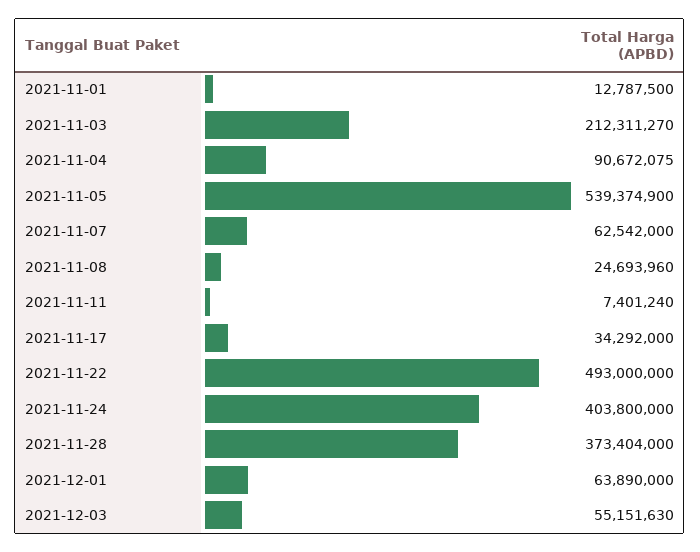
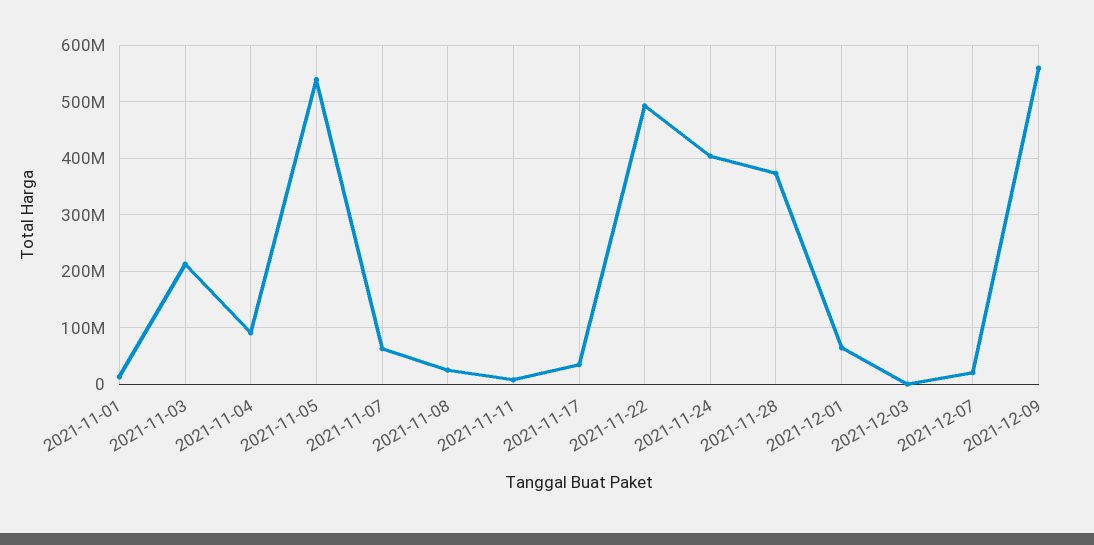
2021-12-03: 55151630 -> 0
2021-12-07: none -> 20000000
2021-12-09: none -> 560000000

